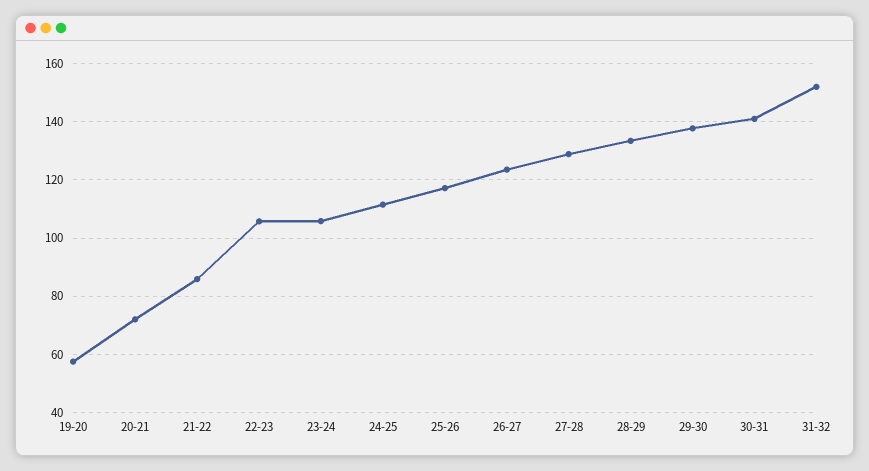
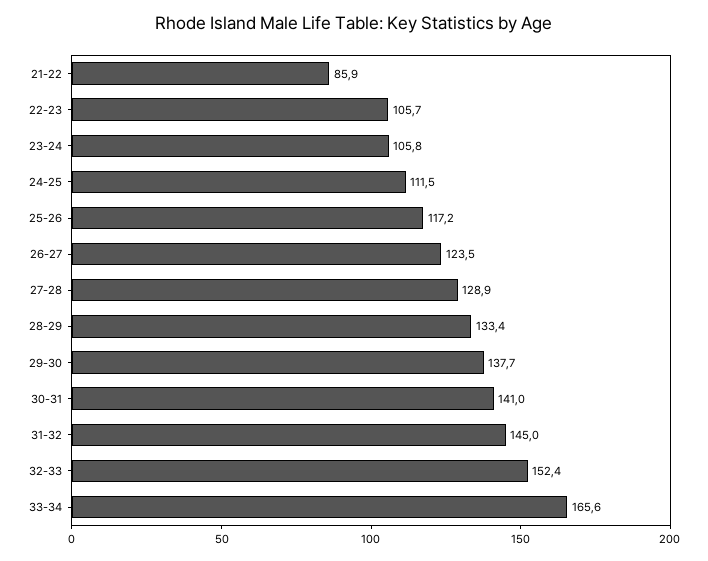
19-20: 57.5 -> none
20-21: 72.5 -> none
31-32: 152.5 -> 145
32-33: none -> 152.4
33-34: none -> 165.6

